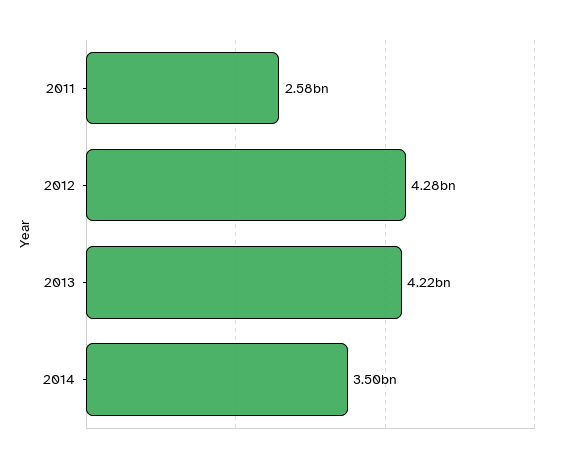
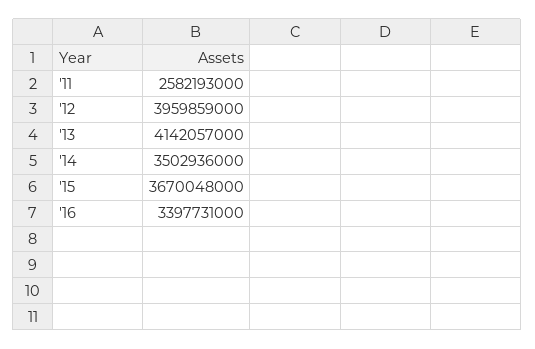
2012: 4280000000 -> 3959859000
2013: 4220000000 -> 4142057000
'15: none -> 3670048000
'16: none -> 3397731000

